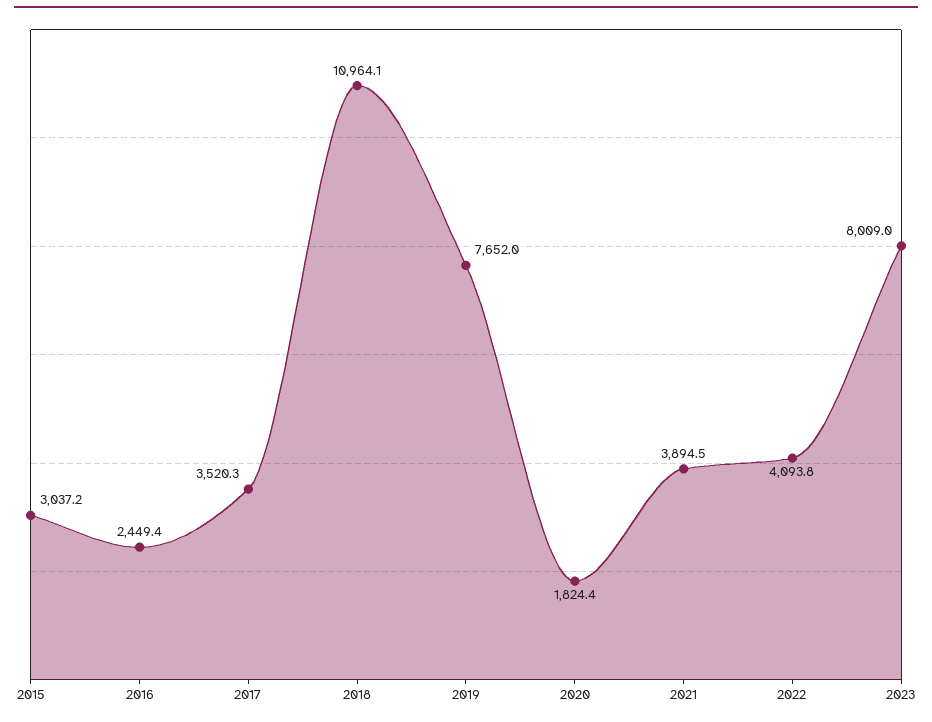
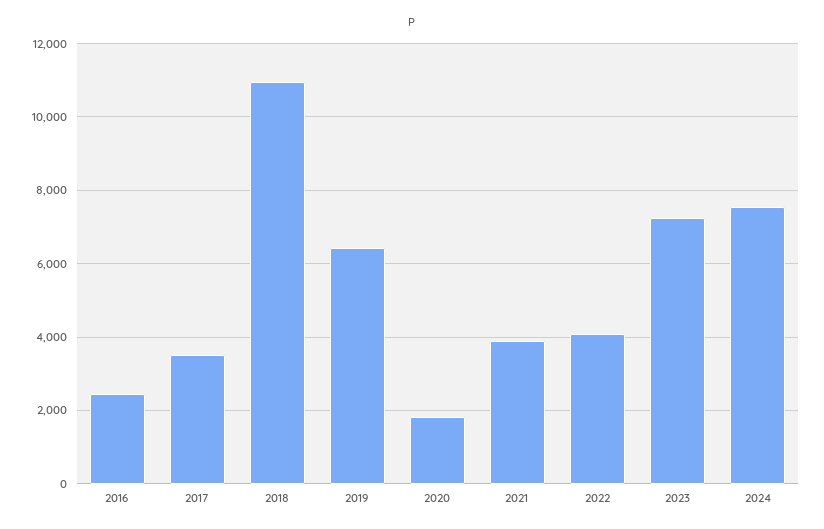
2015: 3037.2 -> none
2019: 7652 -> 6400
2023: 8009 -> 7200
2024: none -> 7600

